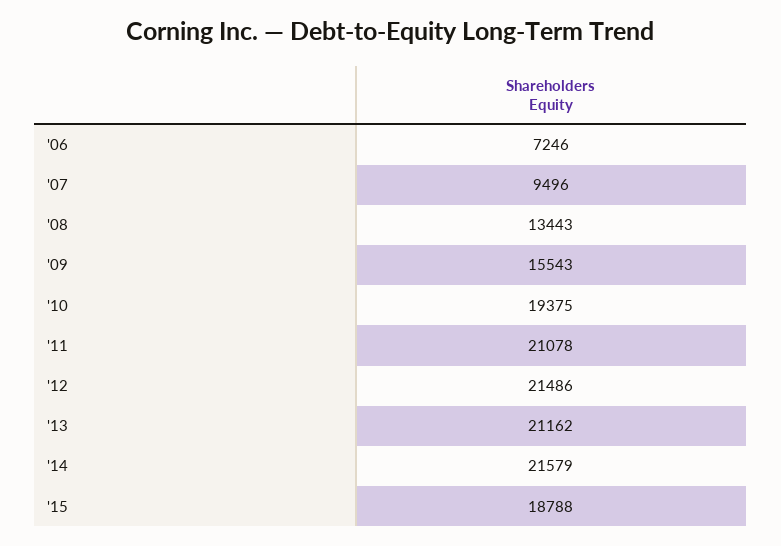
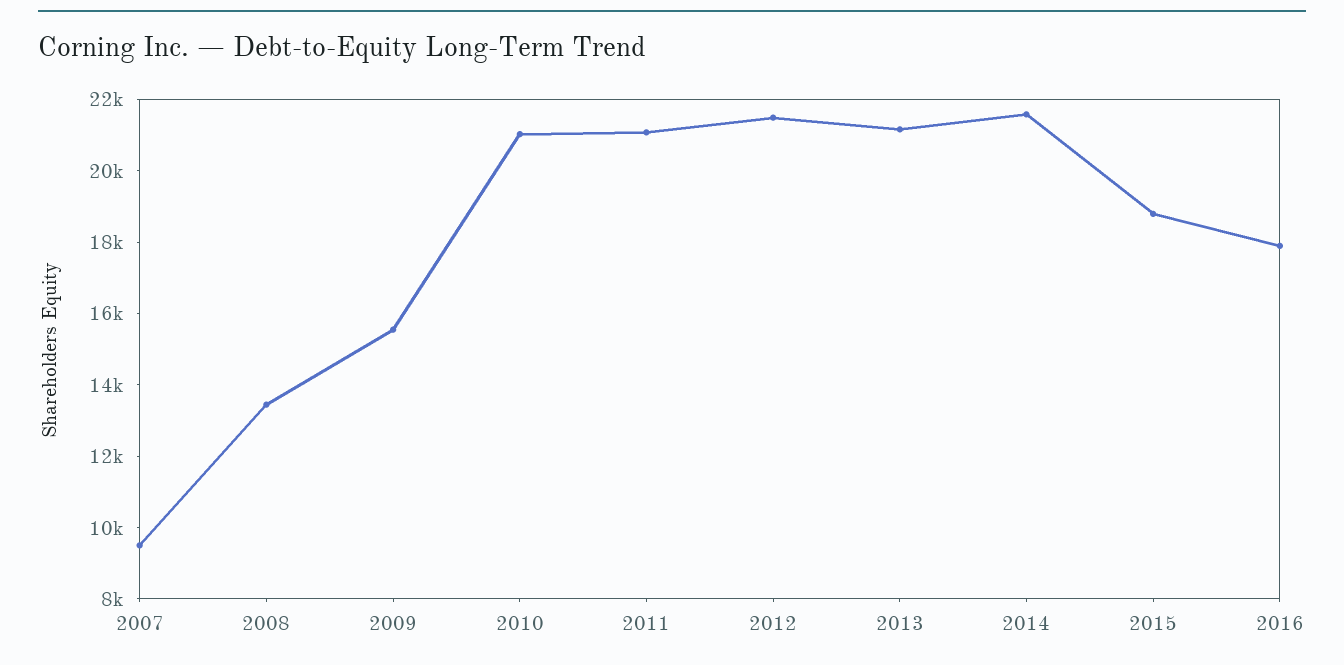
'06: 7246 -> none
'10: 19375 -> 21000
2016: none -> 18000

